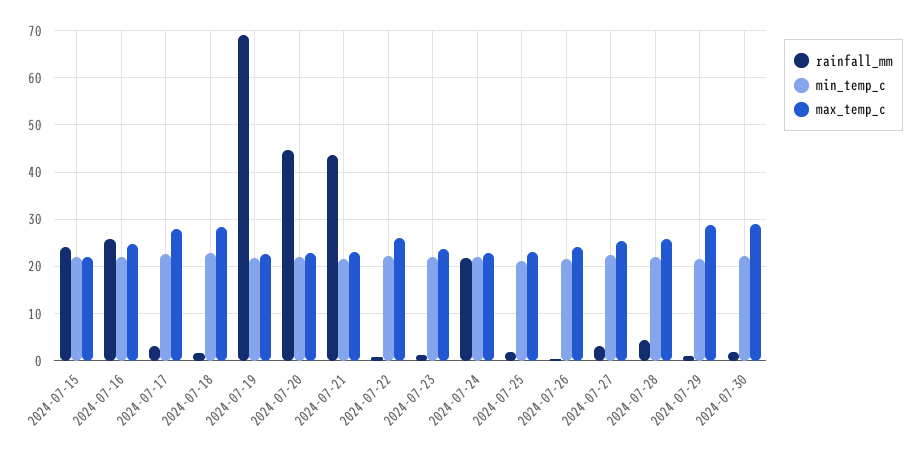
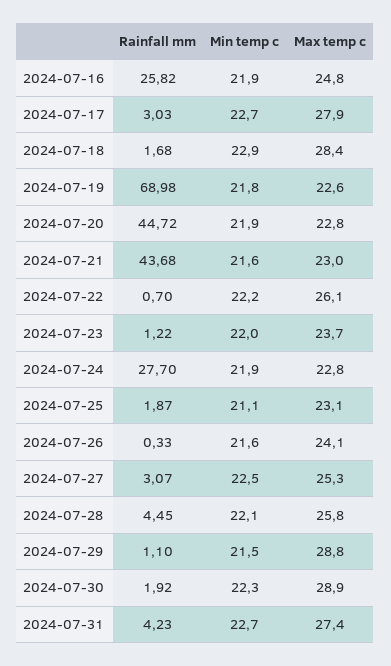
rainfall_mm, 2024-07-15: 24 -> none
min_temp_c, 2024-07-15: 22 -> none
max_temp_c, 2024-07-15: 22 -> none
rainfall_mm, 2024-07-24: 22 -> 27.7
rainfall_mm, 2024-07-31: none -> 4.23
min_temp_c, 2024-07-31: none -> 22.7
max_temp_c, 2024-07-31: none -> 27.4

